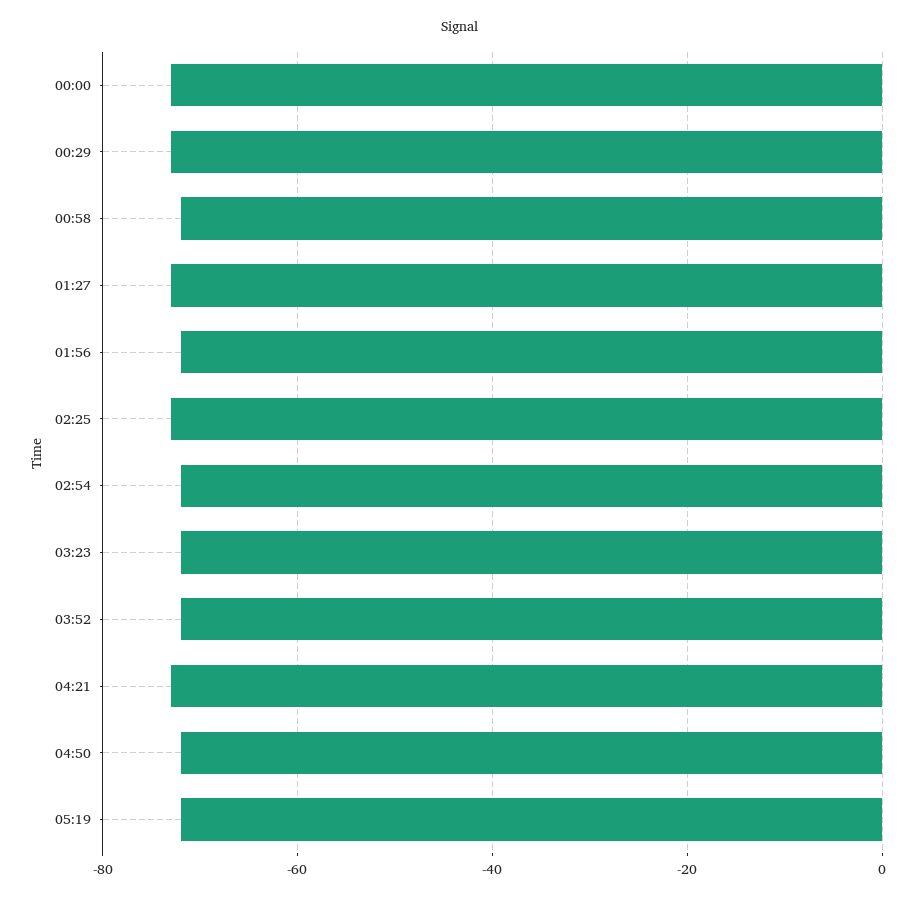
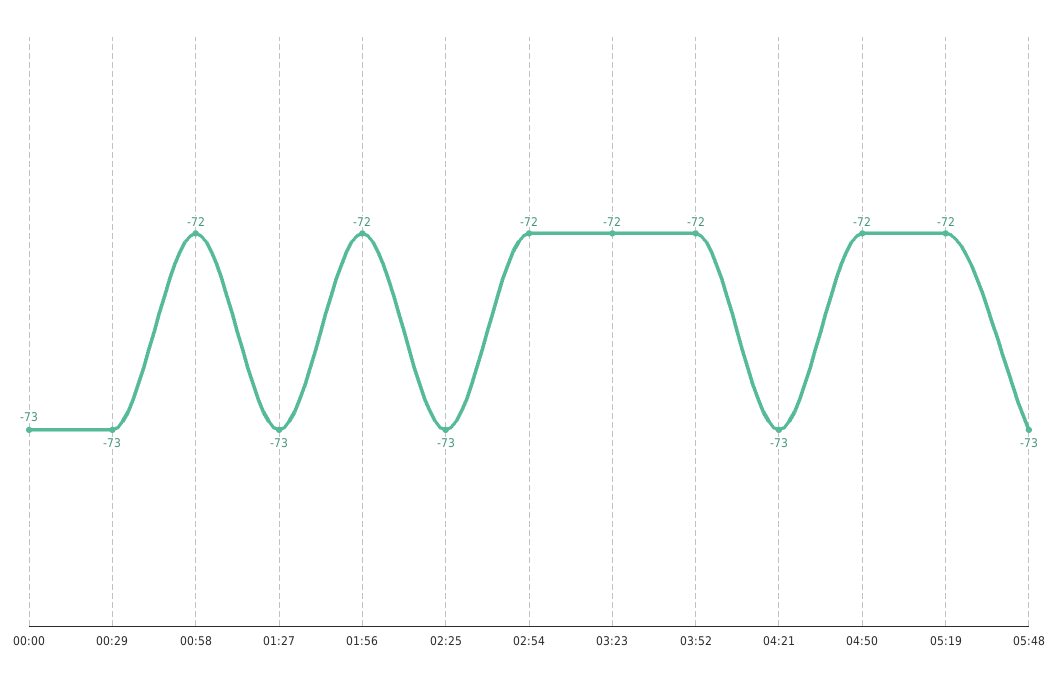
05:48: none -> -73

